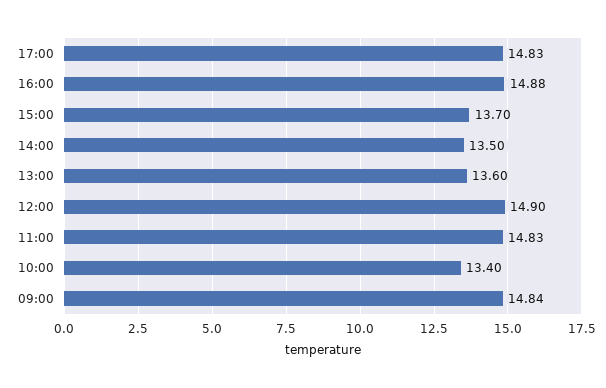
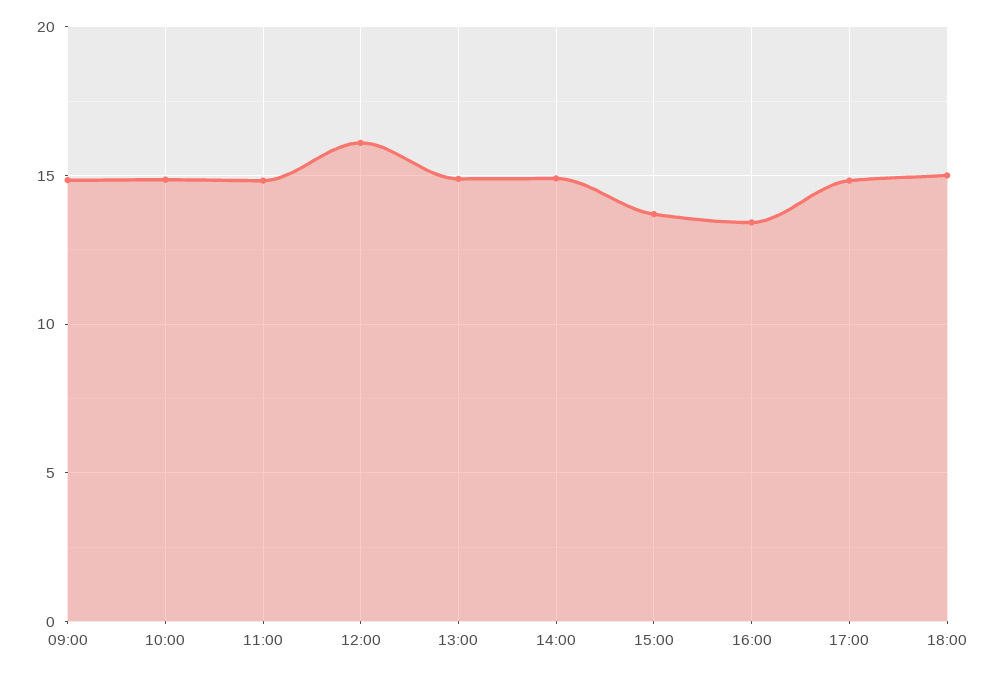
16:00: 14.88 -> 13.5
14:00: 13.5 -> 15
13:00: 13.6 -> 15
12:00: 14.9 -> 16
10:00: 13.4 -> 15
18:00: none -> 15

